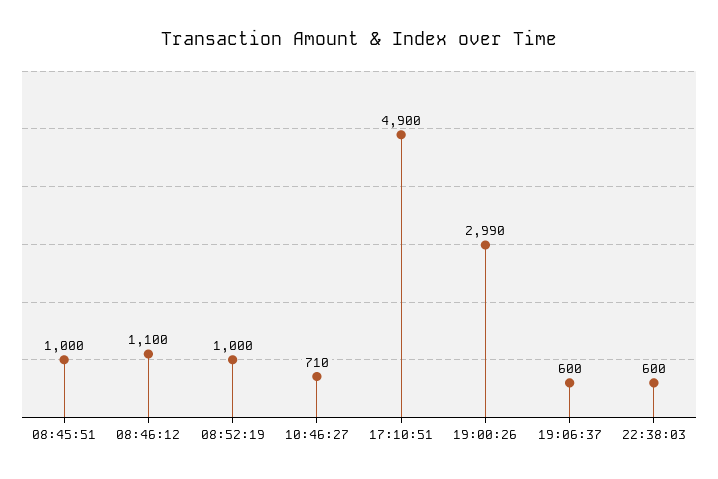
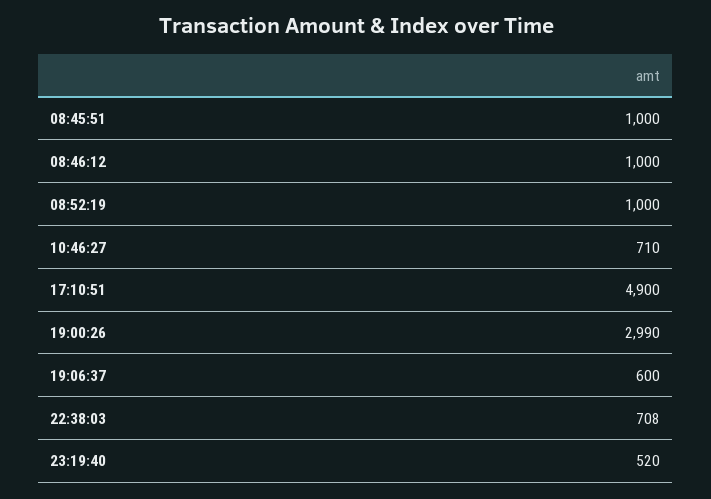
08:46:12: 1100 -> 1000
22:38:03: 600 -> 708
23:19:40: none -> 520

